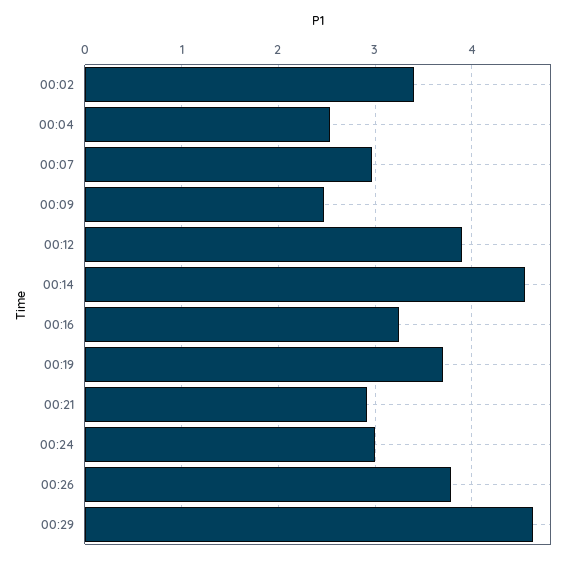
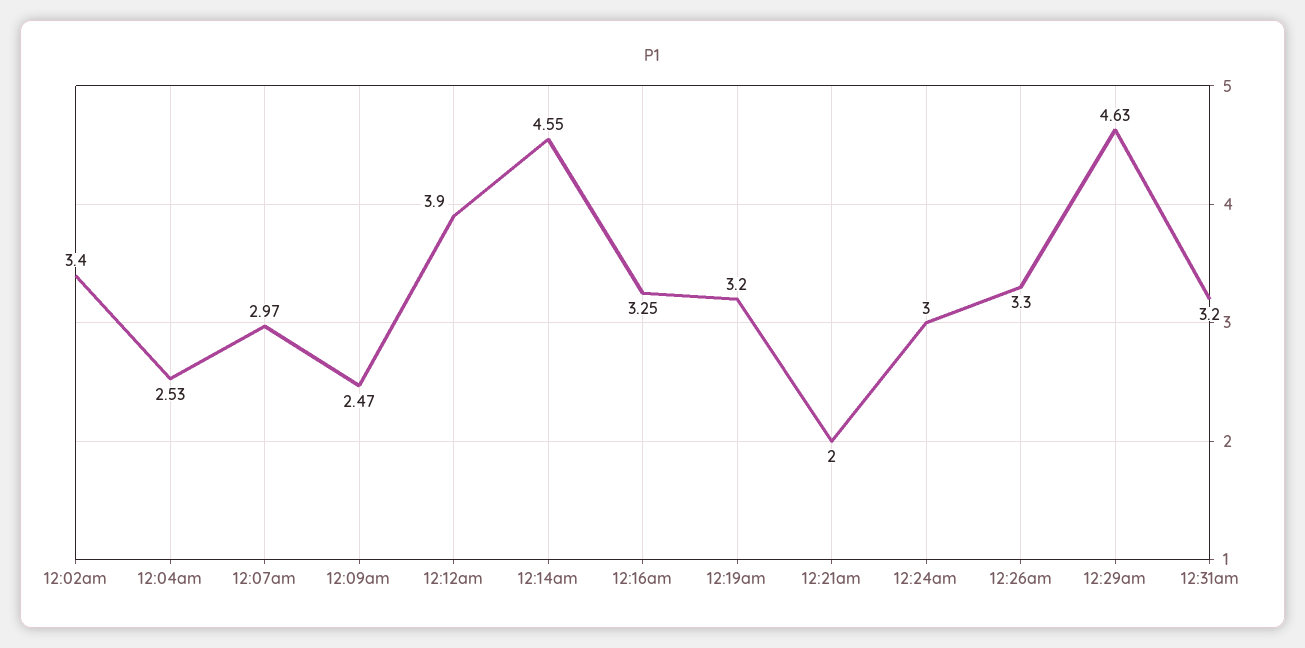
00:19: 3.7 -> 3.2
00:21: 2.9 -> 2
00:26: 3.8 -> 3.3
12:31am: none -> 3.2

